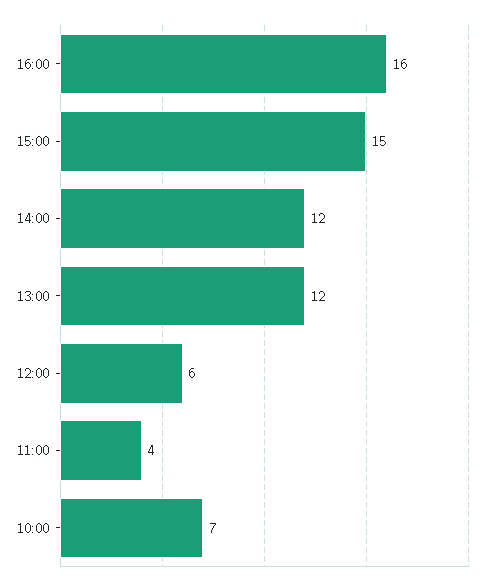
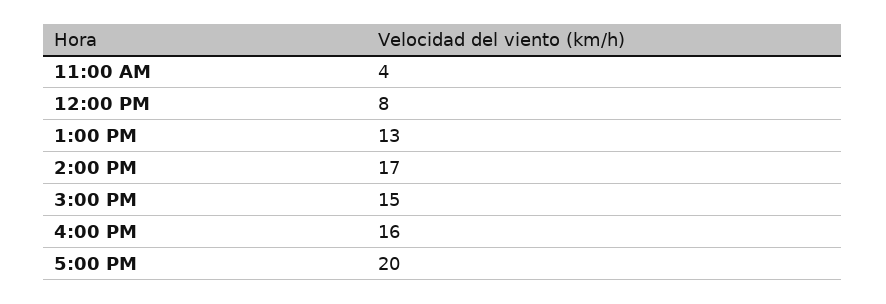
14:00: 12 -> 17
13:00: 12 -> 13
12:00: 6 -> 8
10:00: 7 -> none
5:00 PM: none -> 20

